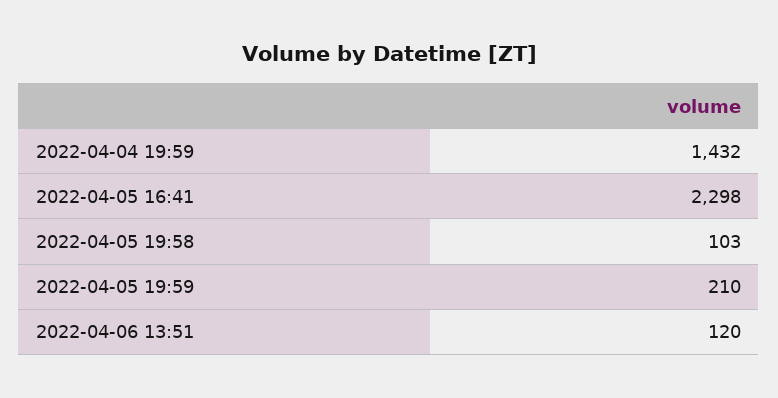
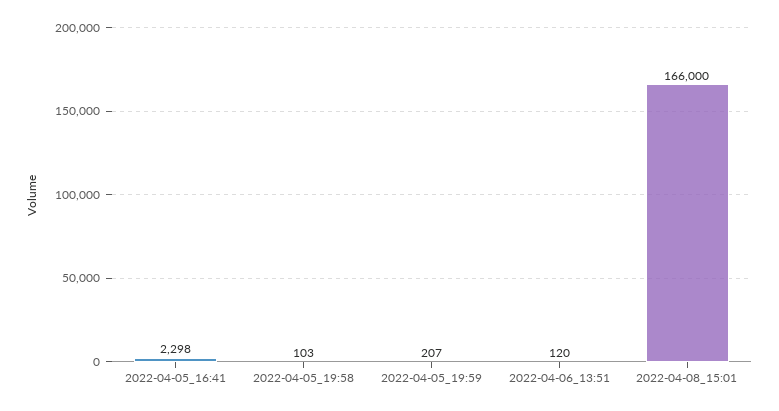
2022-04-04 19:59: 1432 -> none
2022-04-05 19:59: 210 -> 207
2022-04-08_15:01: none -> 166000

